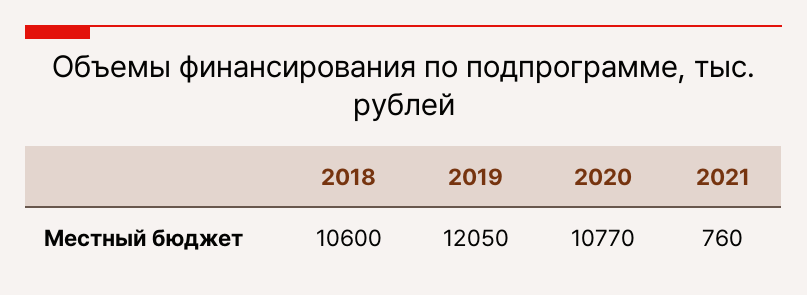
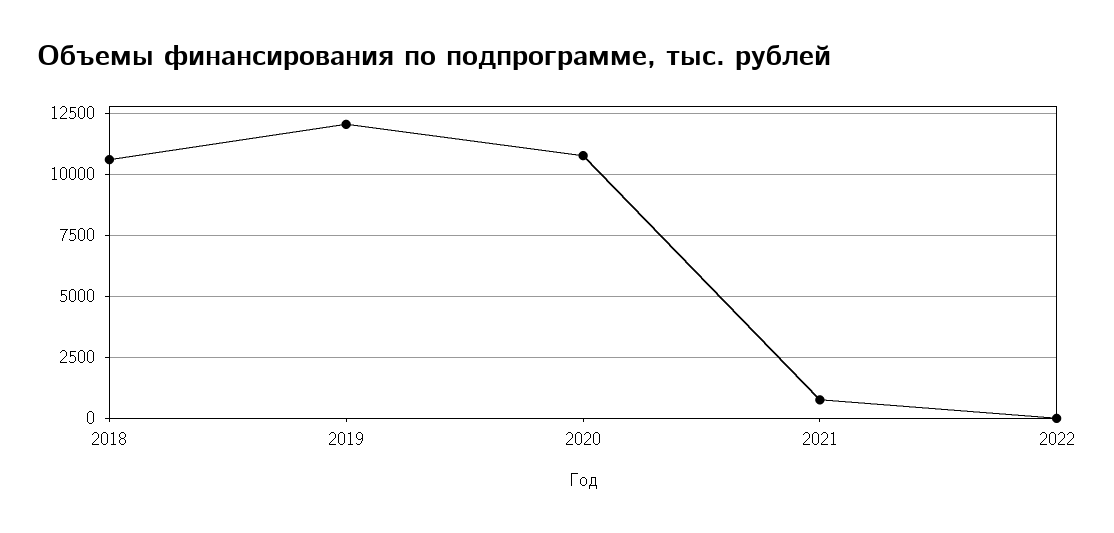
2022: none -> 0

